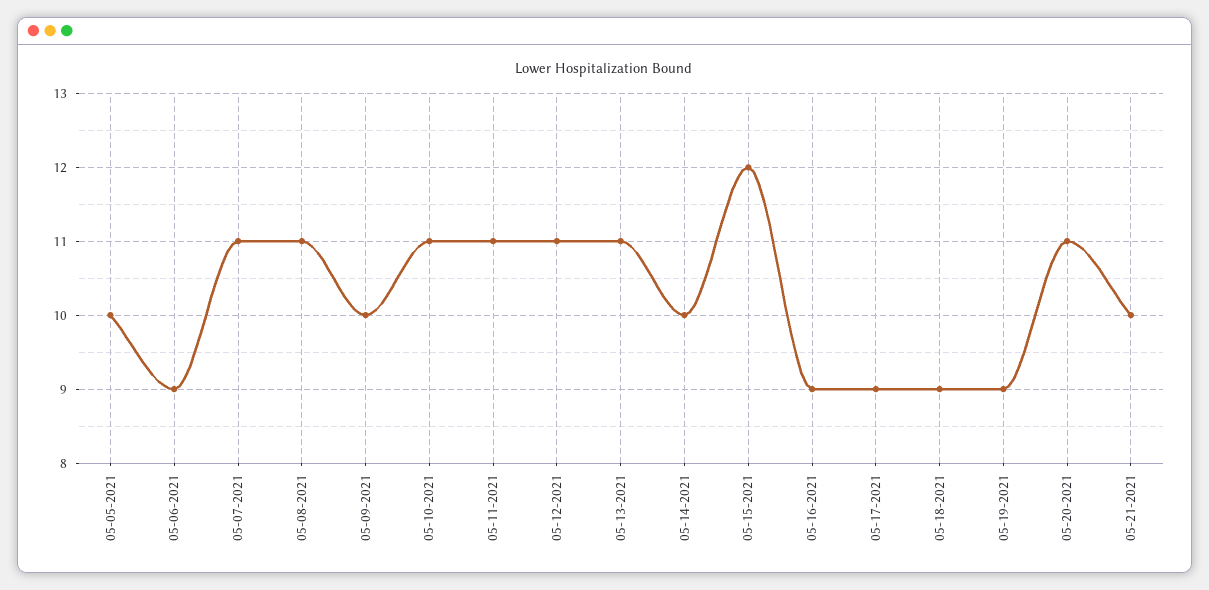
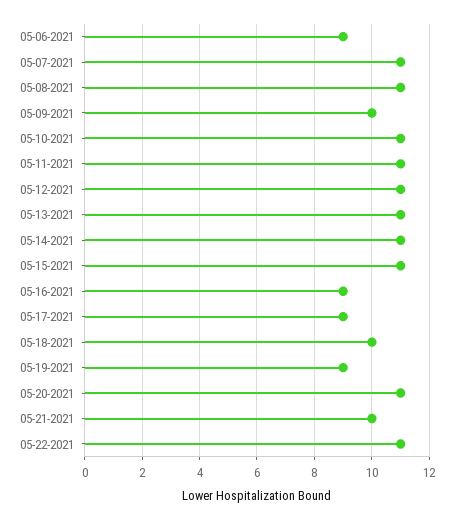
05-05-2021: 10 -> none
05-14-2021: 10 -> 11
05-15-2021: 12 -> 11
05-18-2021: 9 -> 10
05-22-2021: none -> 11

